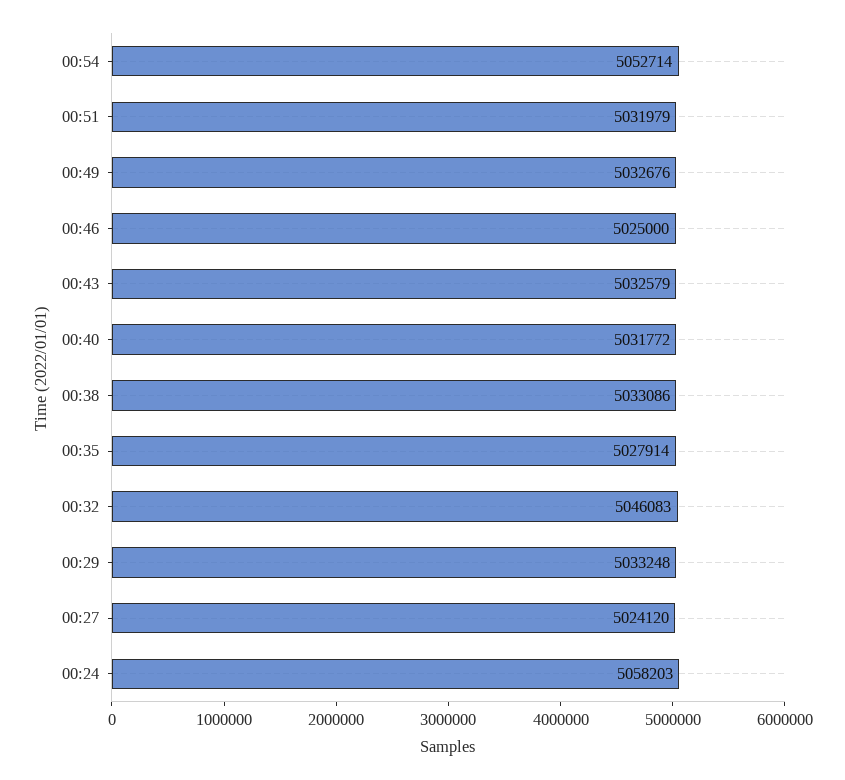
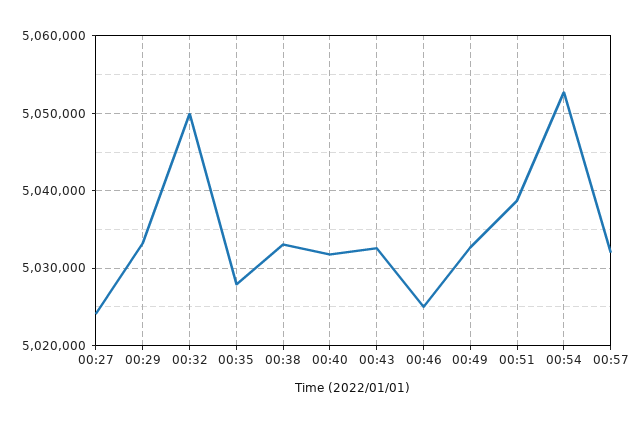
00:51: 5031979 -> 5039000
00:32: 5046083 -> 5050000
00:24: 5058203 -> none
00:57: none -> 5032000

